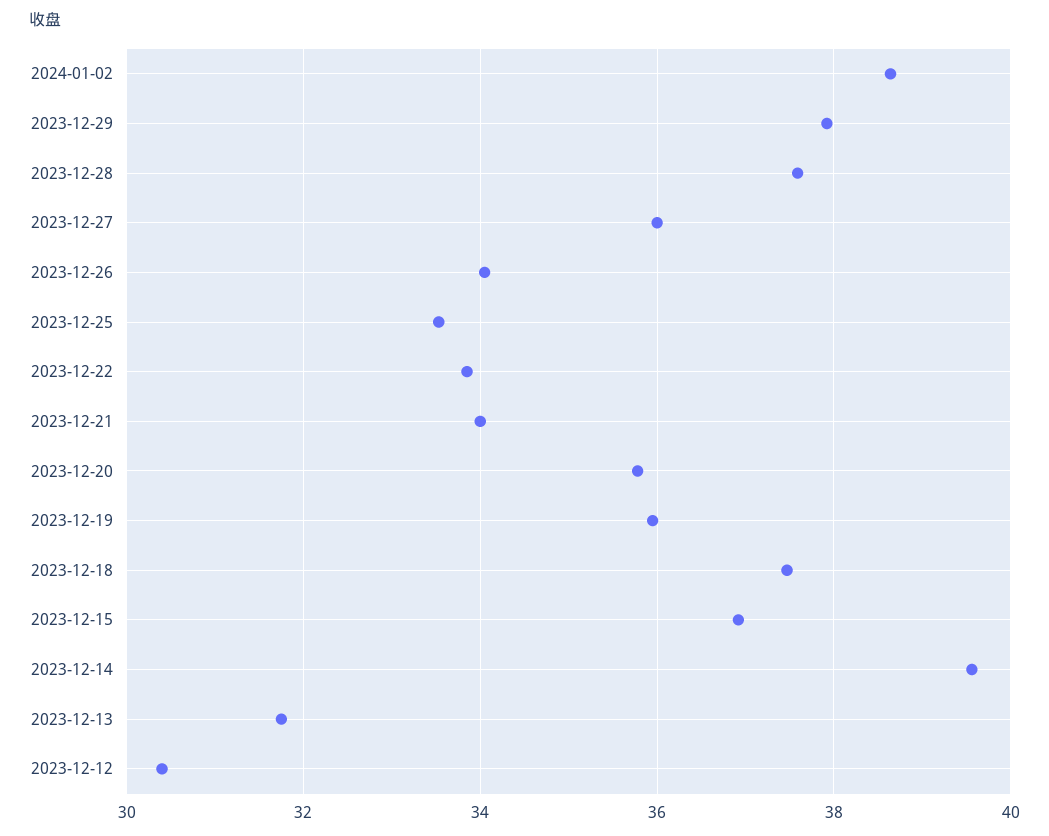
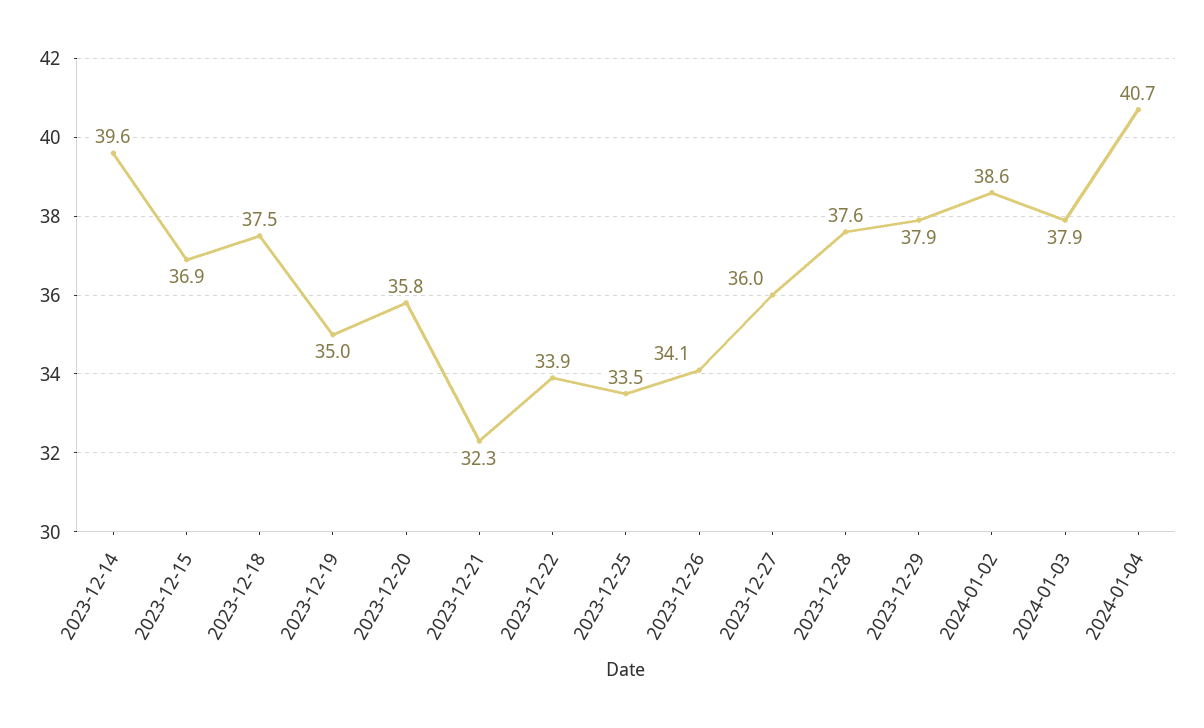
2023-12-21: 34 -> 32.3
2023-12-19: 36 -> 35
2023-12-13: 31.8 -> none
2023-12-12: 30.4 -> none
2024-01-03: none -> 37.9
2024-01-04: none -> 40.7

